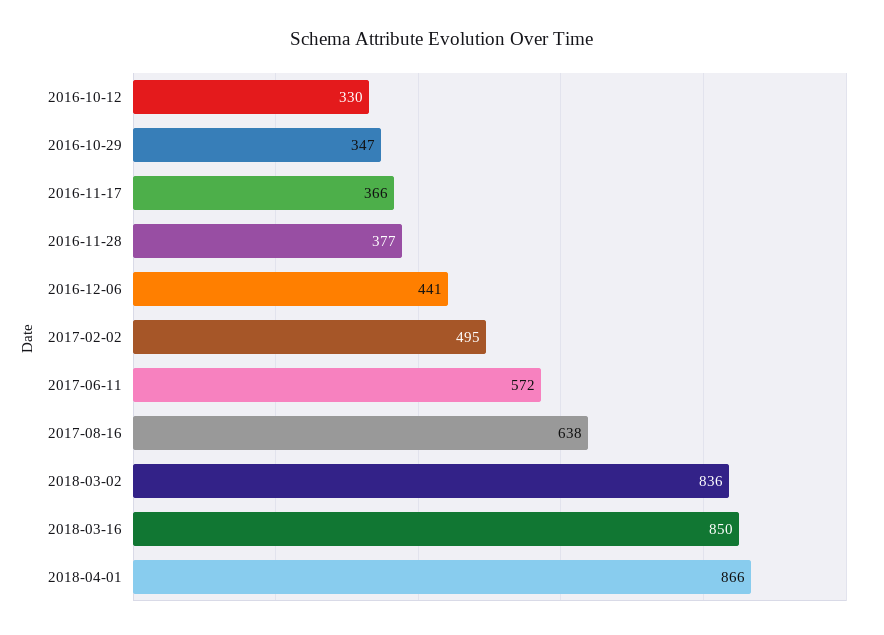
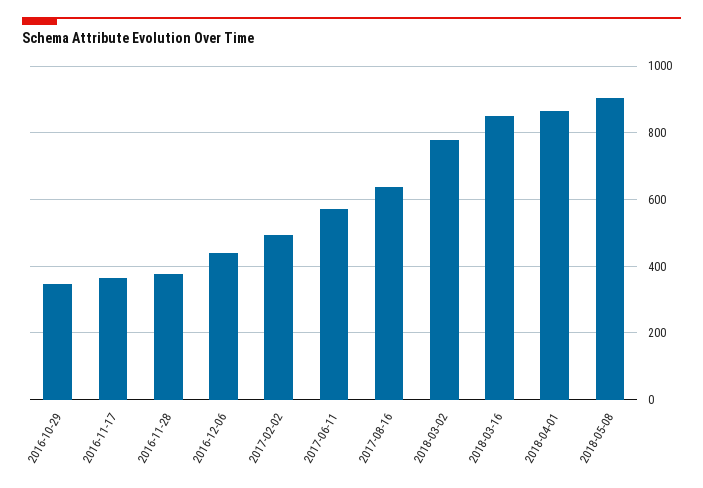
2016-10-12: 330 -> none
2018-03-02: 836 -> 780
2018-05-08: none -> 900

